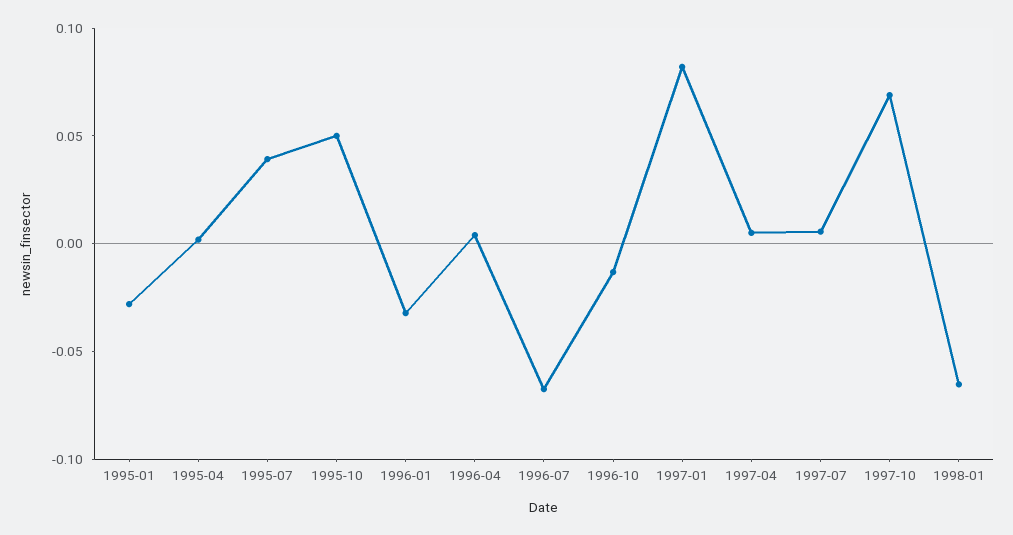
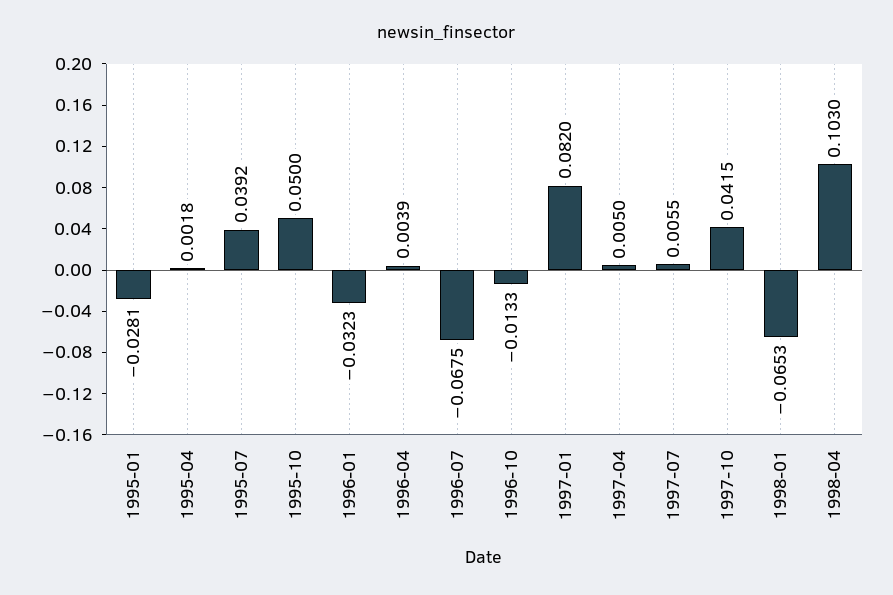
1997-10: 0.07 -> 0.0415
1998-04: none -> 0.103

